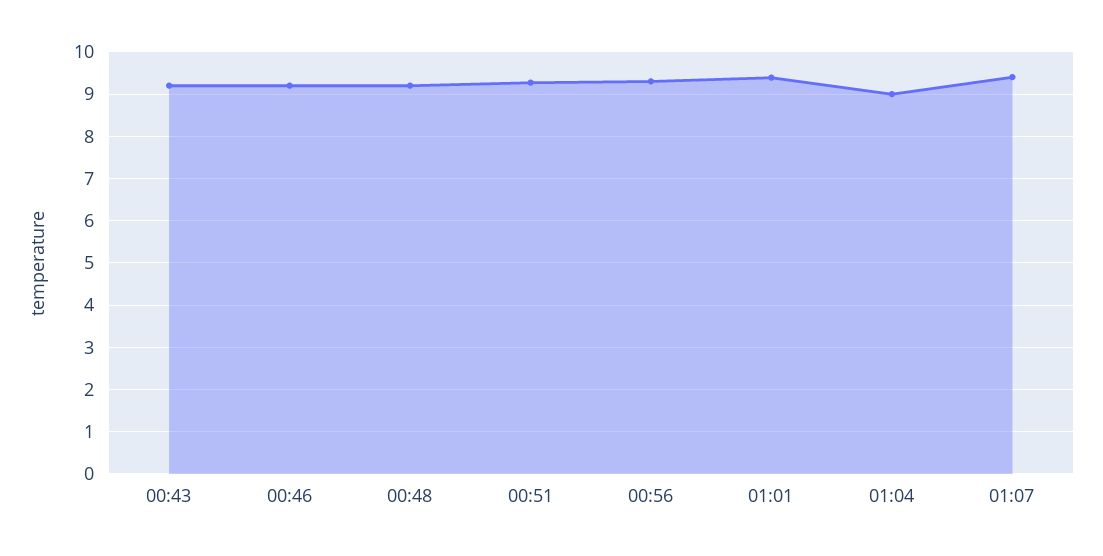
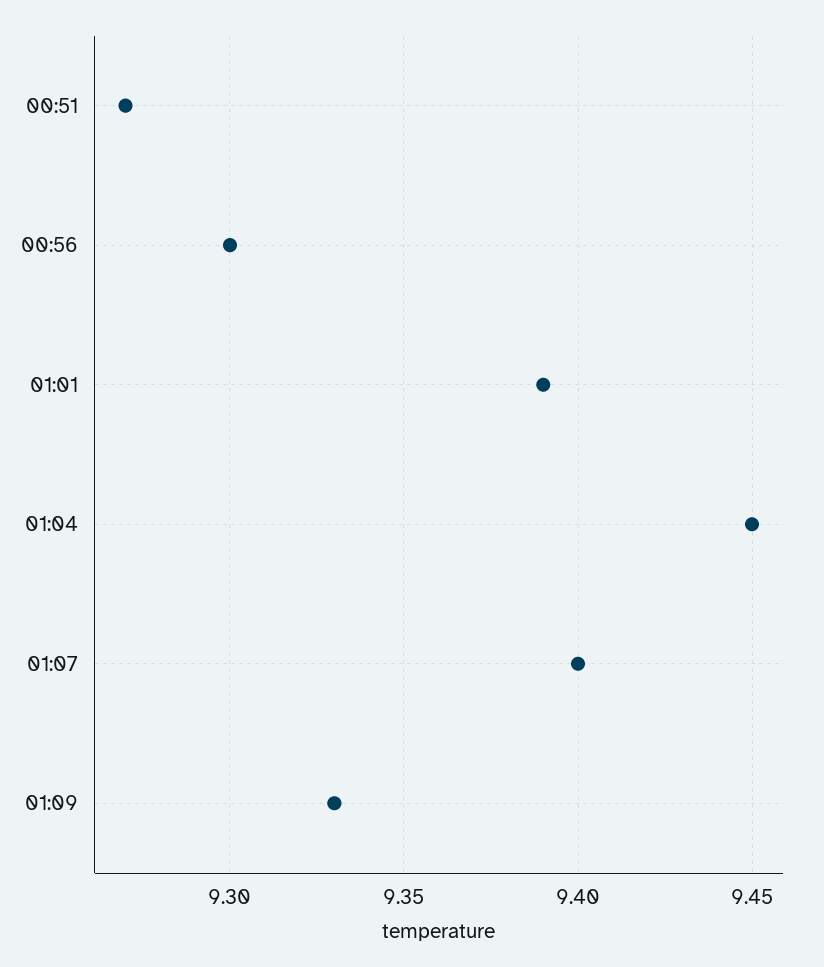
00:43: 9.2 -> none
00:46: 9.2 -> none
00:48: 9.2 -> none
01:04: 9 -> 9.45
01:09: none -> 9.33

